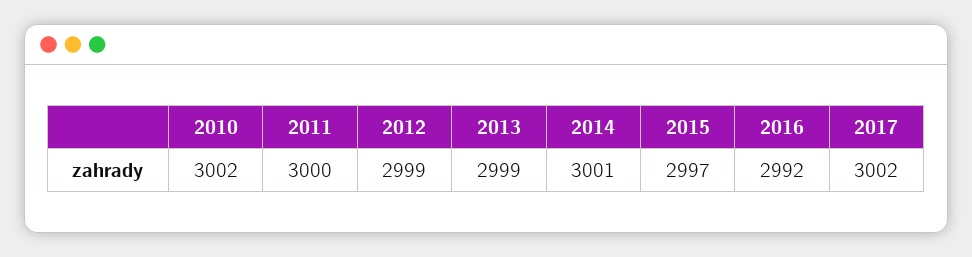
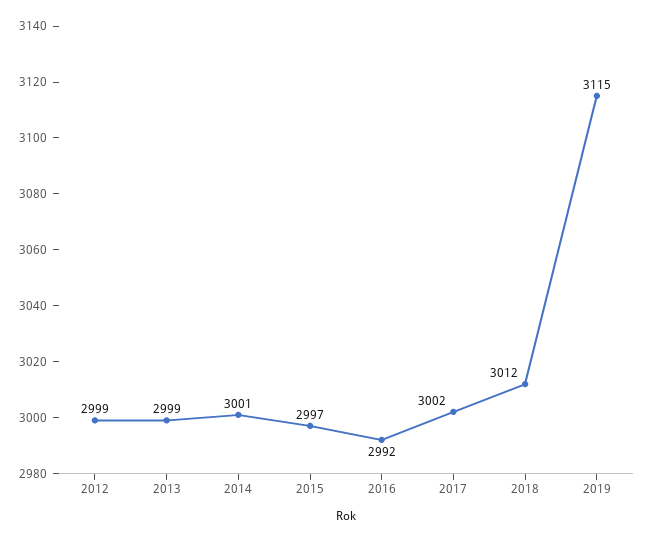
2010: 3002 -> none
2011: 3000 -> none
2018: none -> 3012
2019: none -> 3115

